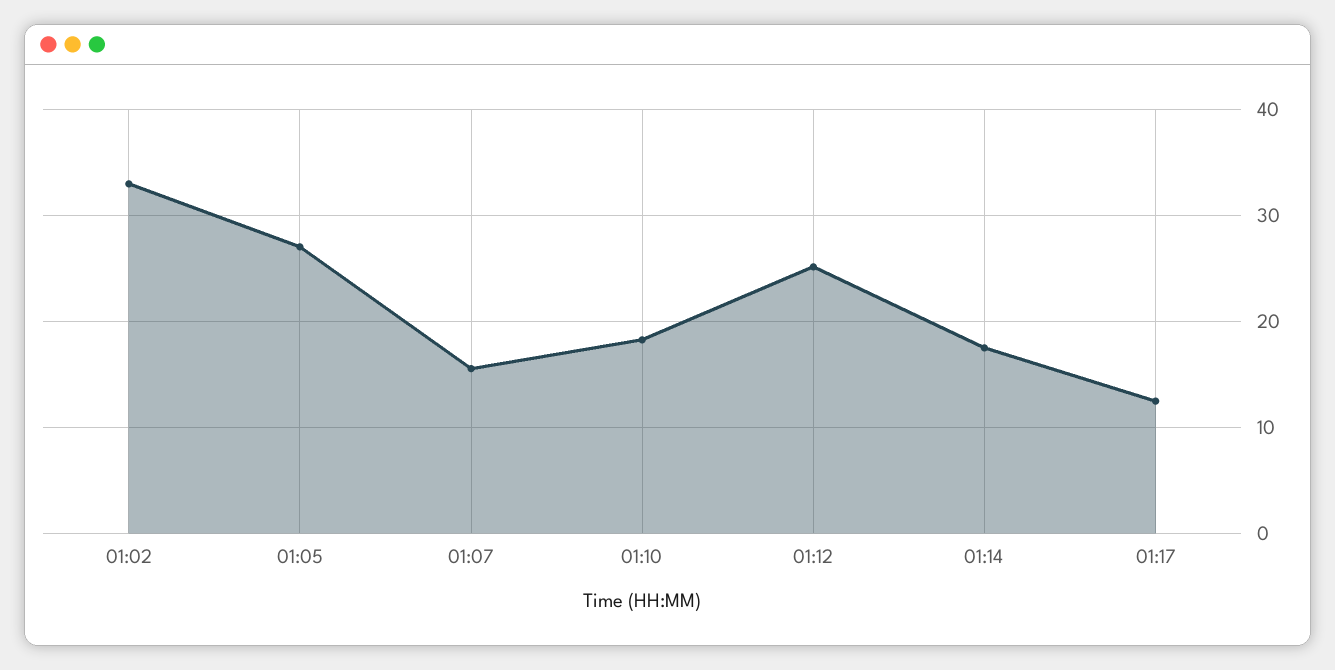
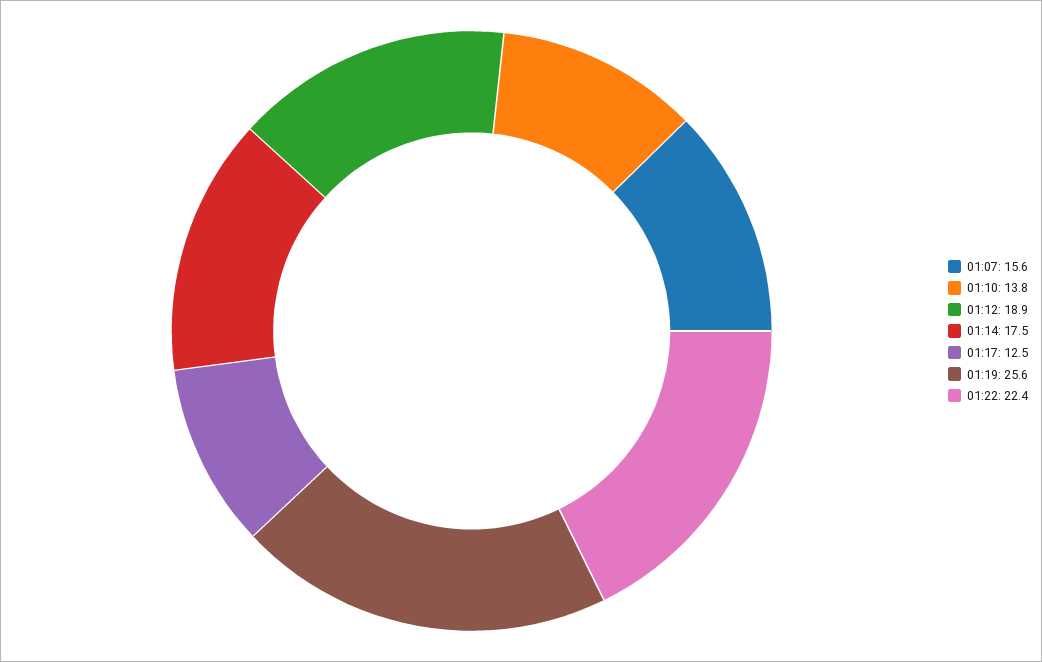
01:02: 33 -> none
01:05: 27 -> none
01:10: 18 -> 13.8
01:12: 25 -> 18.9
01:19: none -> 25.6
01:22: none -> 22.4

